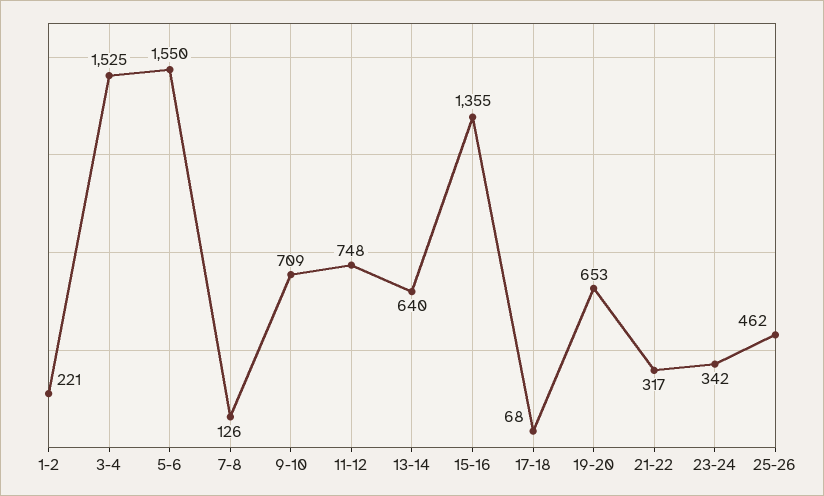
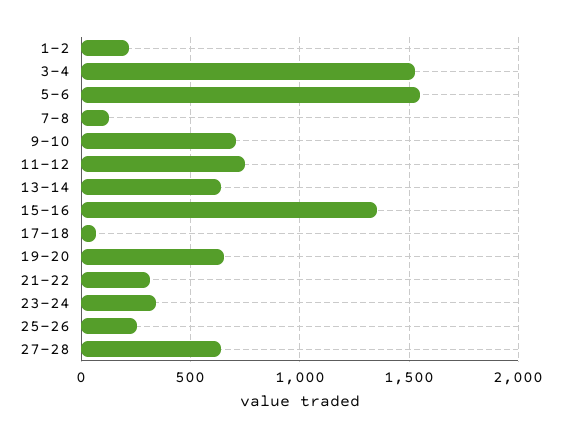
25-26: 462 -> 250
27-28: none -> 650

